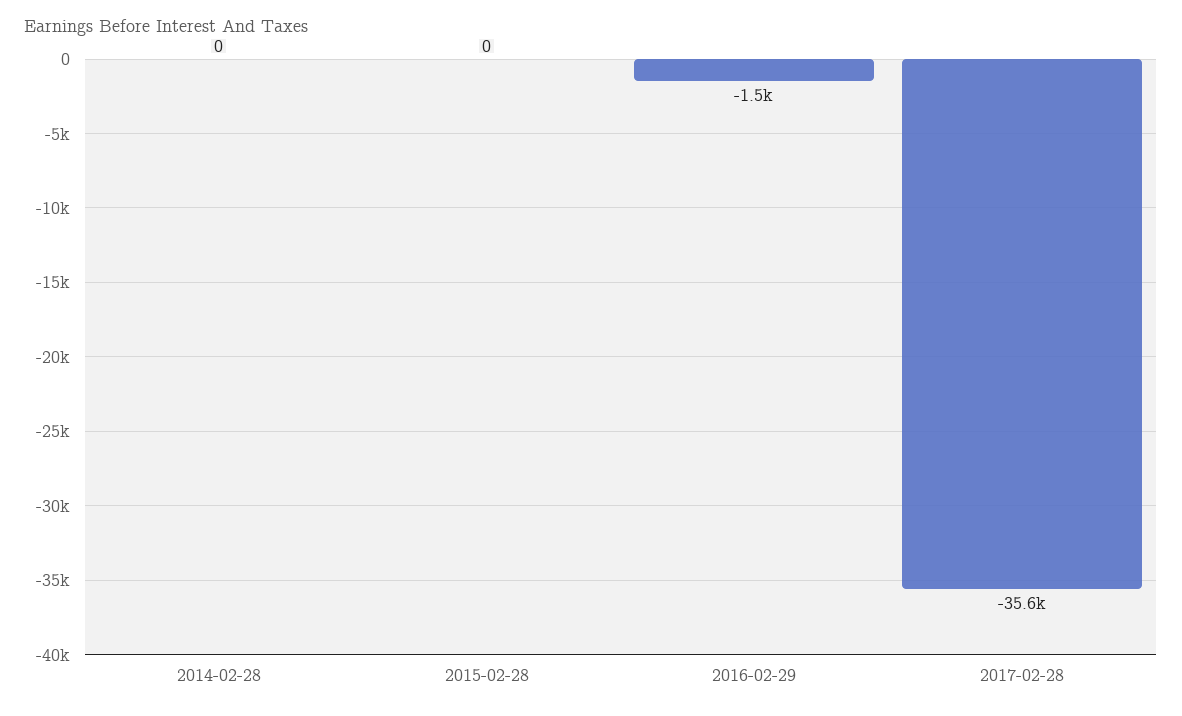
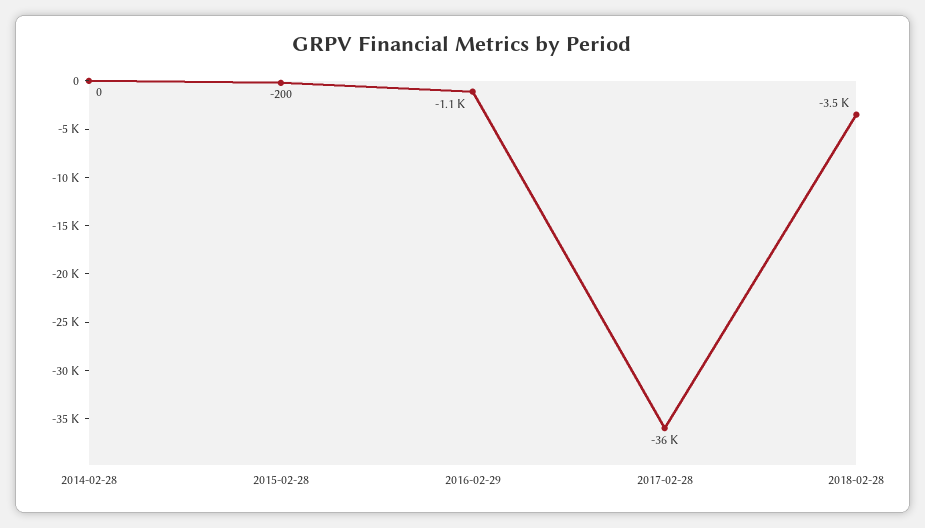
2015-02-28: 0 -> -200
2016-02-29: -1500 -> -1100
2018-02-28: none -> -3500

